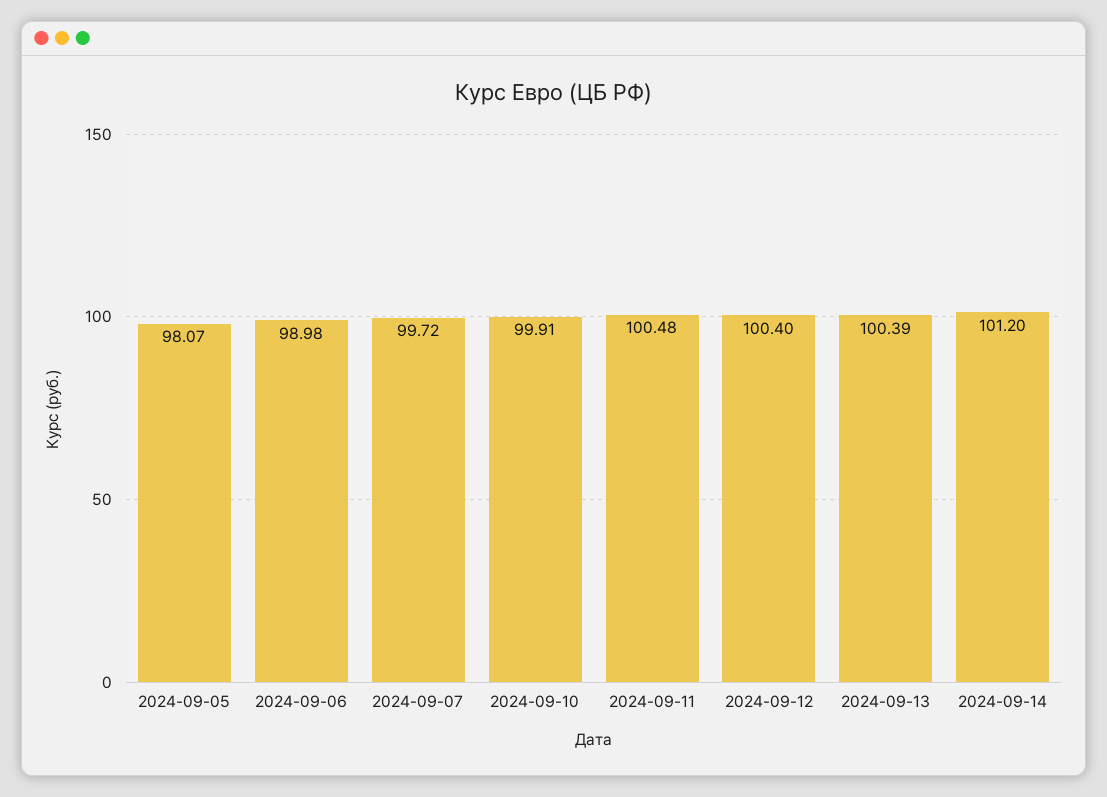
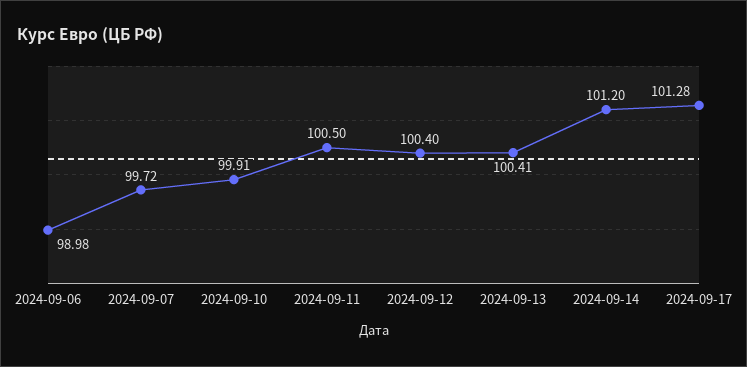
2024-09-05: 98.07 -> none
2024-09-11: 100.48 -> 100.5
2024-09-13: 100.39 -> 100.41
2024-09-17: none -> 101.28

